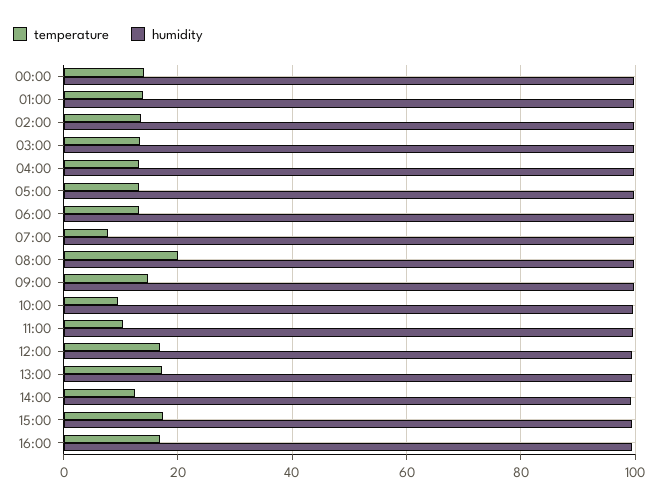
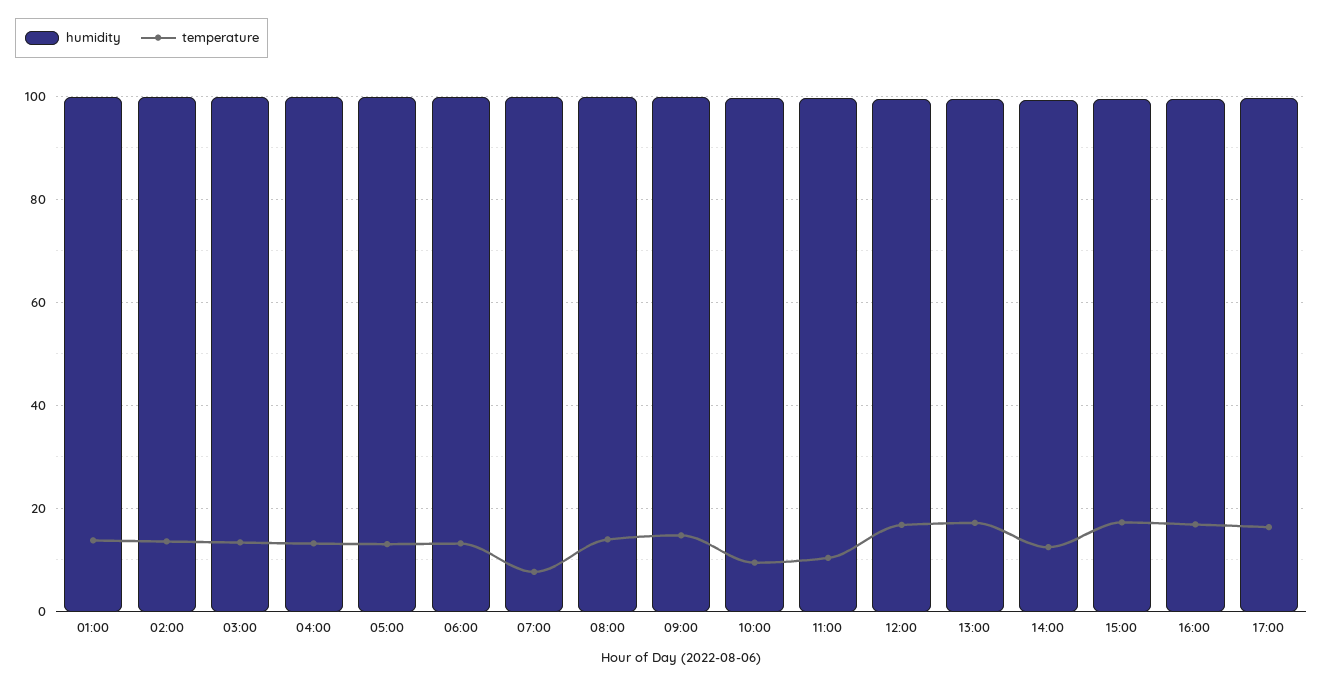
temperature, 00:00: 14 -> none
humidity, 00:00: 100 -> none
temperature, 08:00: 20 -> 14
humidity, 17:00: none -> 100
temperature, 17:00: none -> 16

